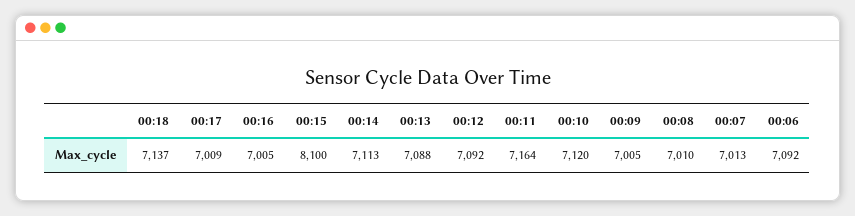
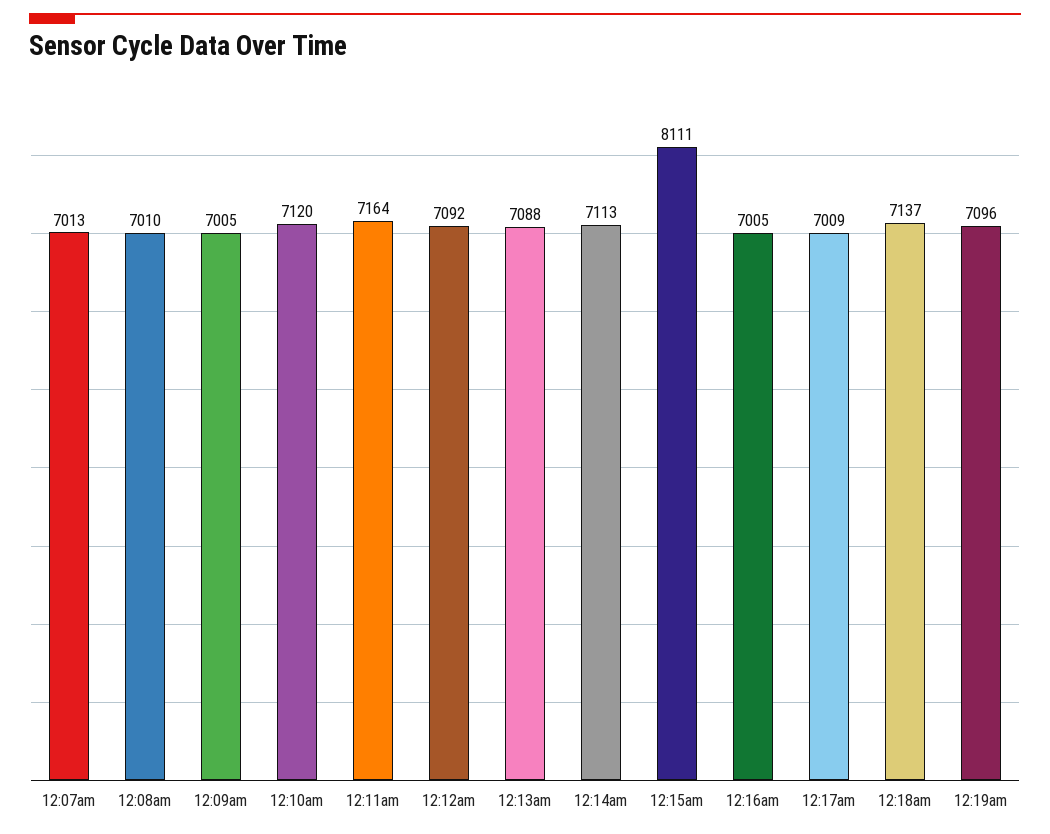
00:15: 8100 -> 8111
00:06: 7092 -> none
12:19am: none -> 7096

